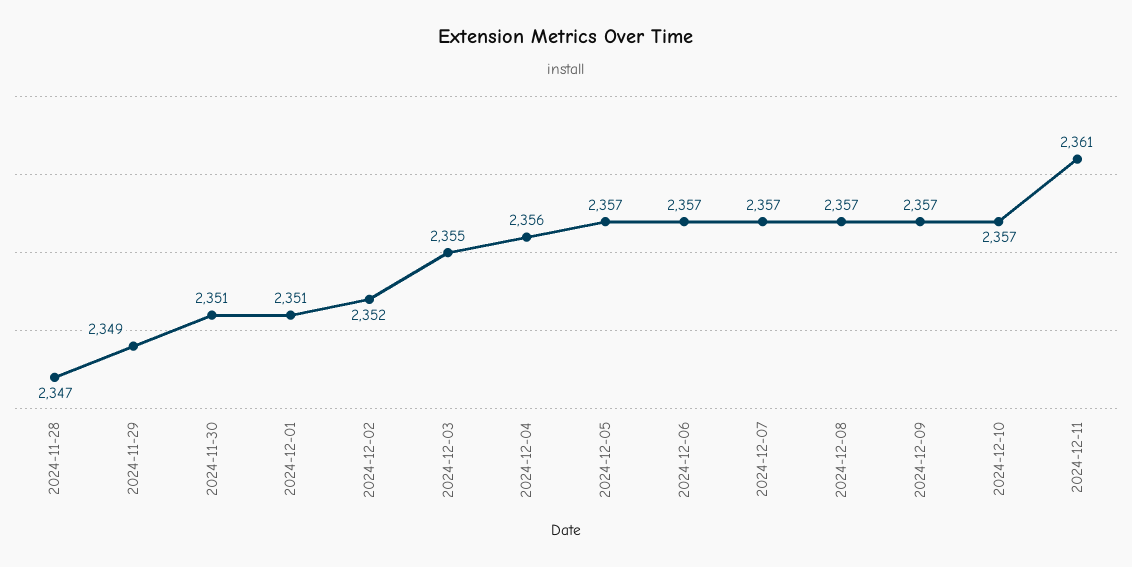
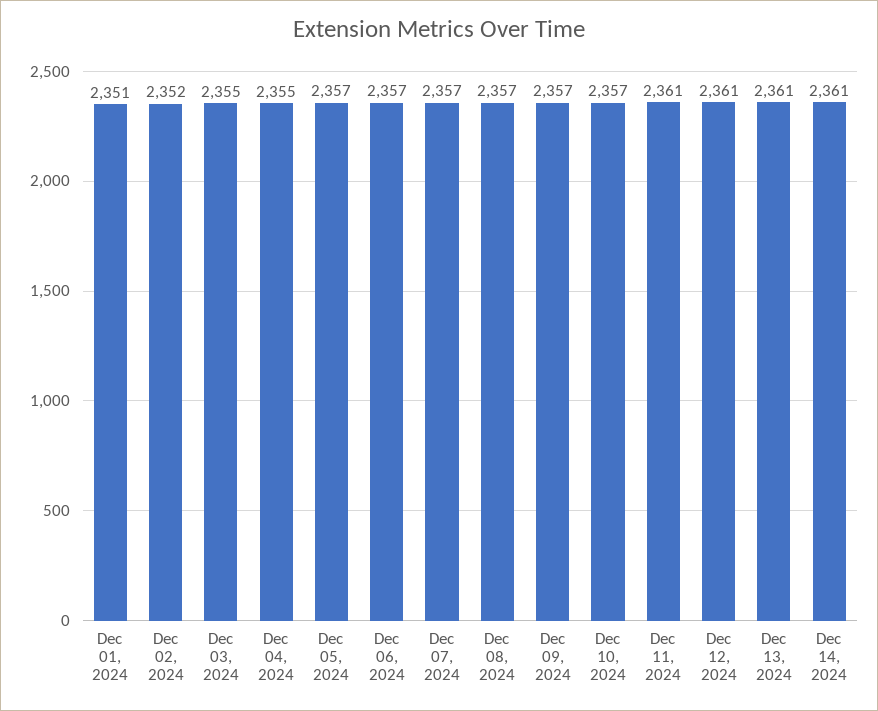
2024-11-28: 2347 -> none
2024-11-29: 2349 -> none
2024-11-30: 2351 -> none
2024-12-04: 2356 -> 2355
Dec 12, 2024: none -> 2361
Dec 13, 2024: none -> 2361
Dec 14, 2024: none -> 2361

